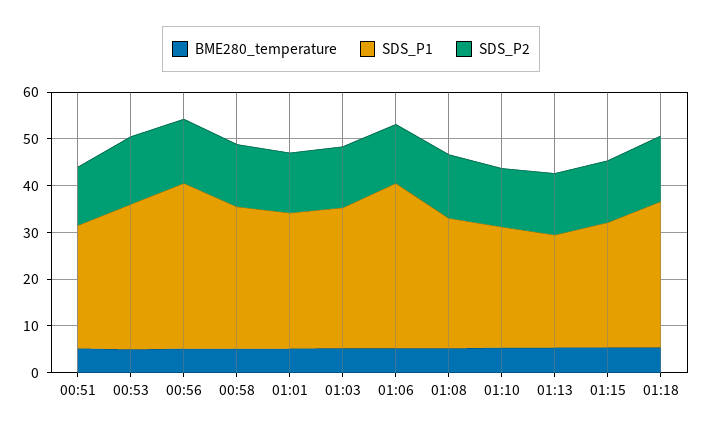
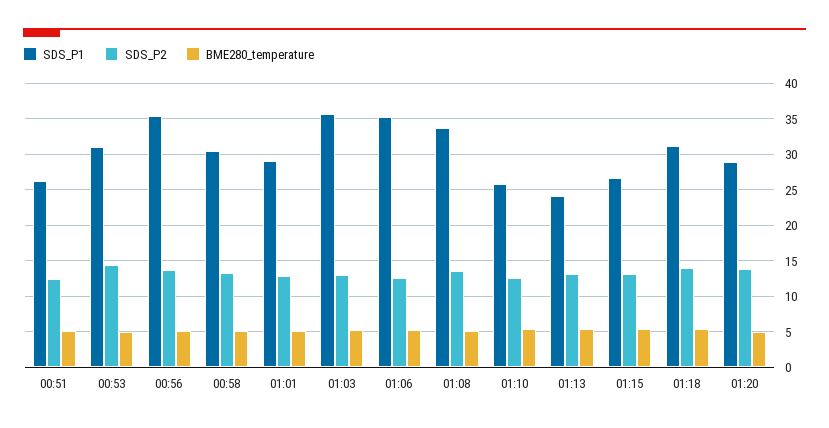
SDS_P1, 01:03: 30 -> 36
SDS_P1, 01:08: 28 -> 34
SDS_P1, 01:20: none -> 29
SDS_P2, 01:20: none -> 14
BME280_temperature, 01:20: none -> 5

